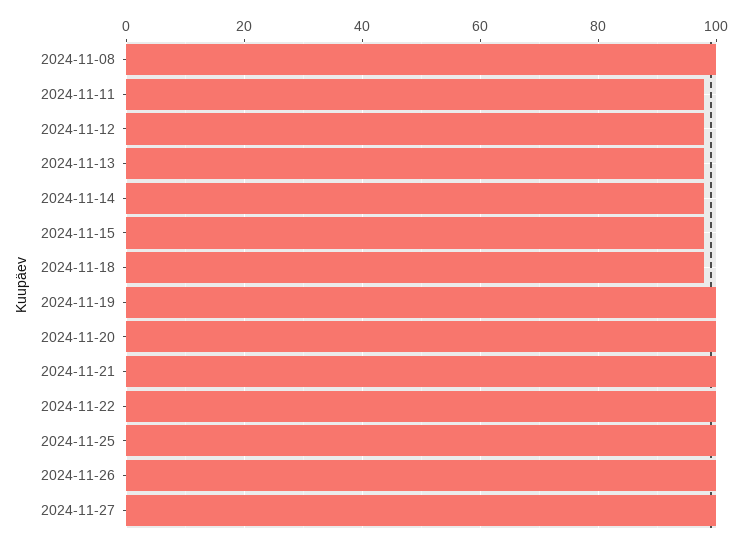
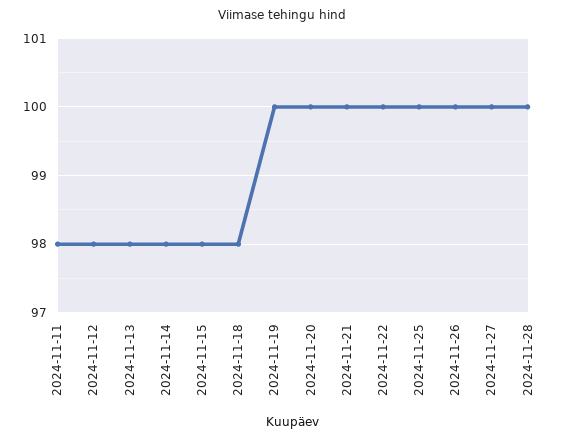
2024-11-08: 100 -> none
2024-11-28: none -> 100

